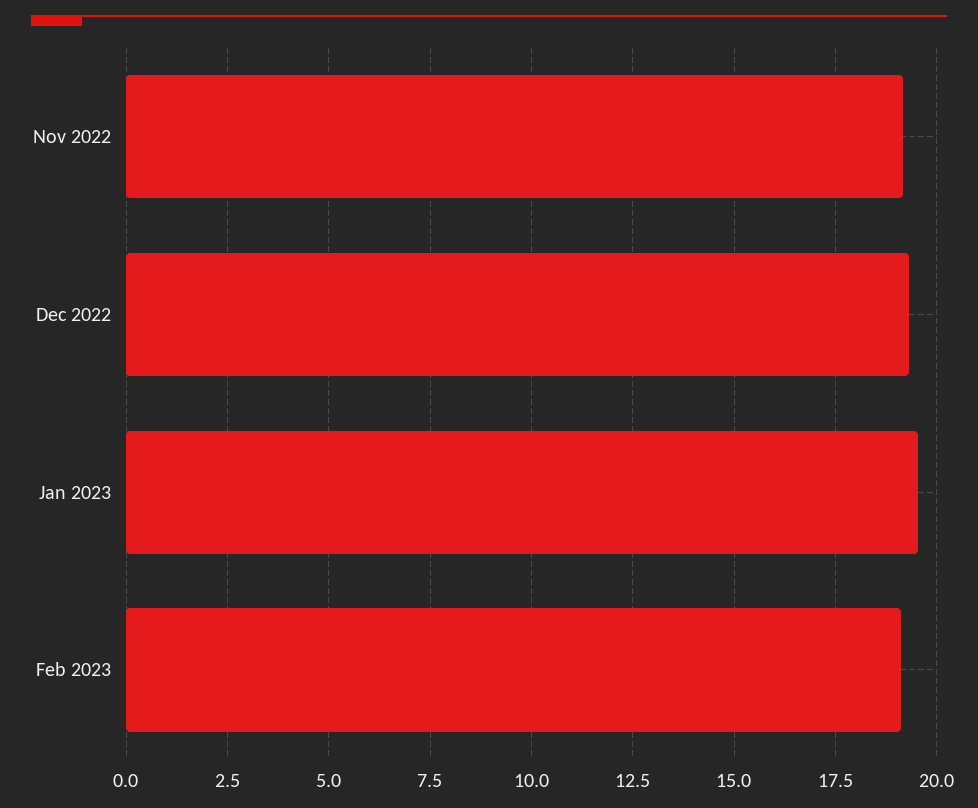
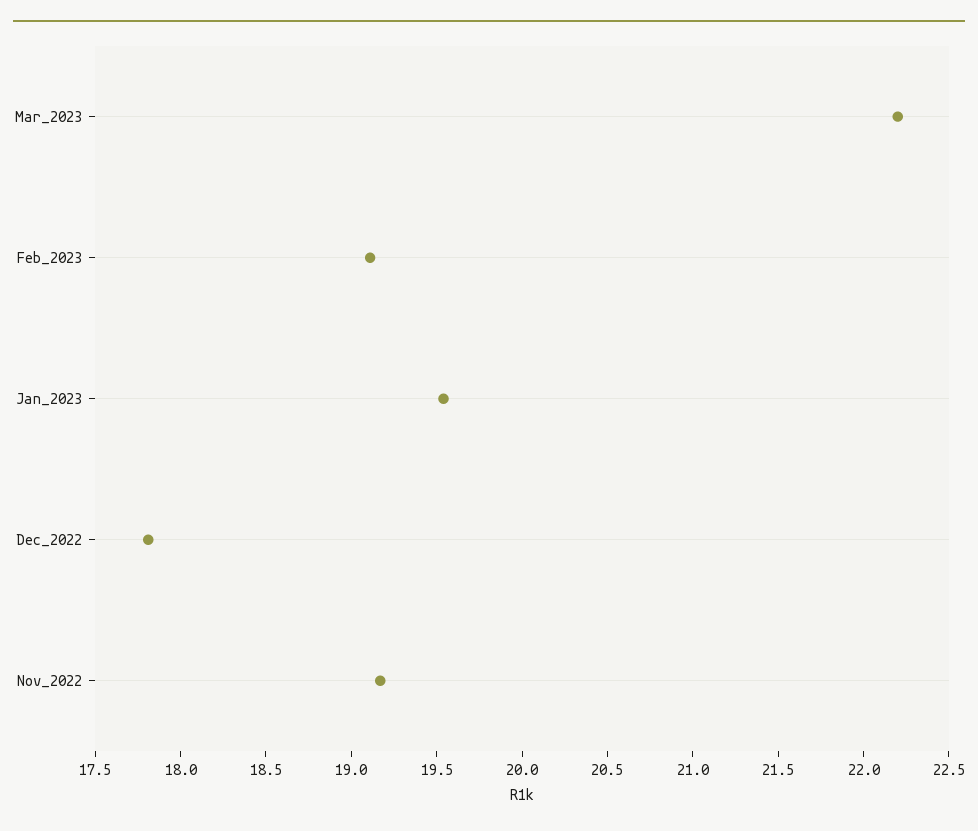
Dec 2022: 19.25 -> 17.8
Mar_2023: none -> 22.2

